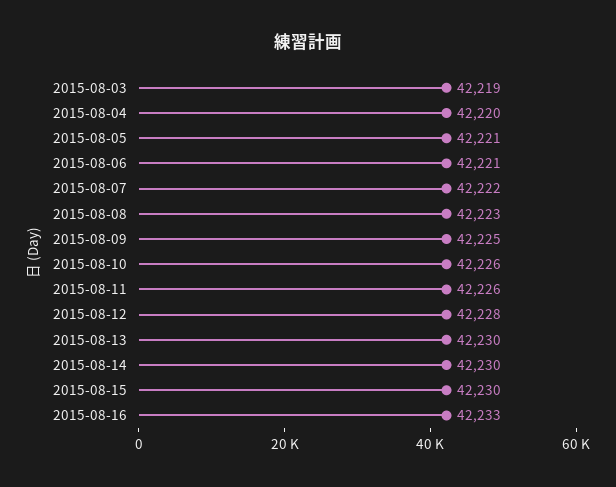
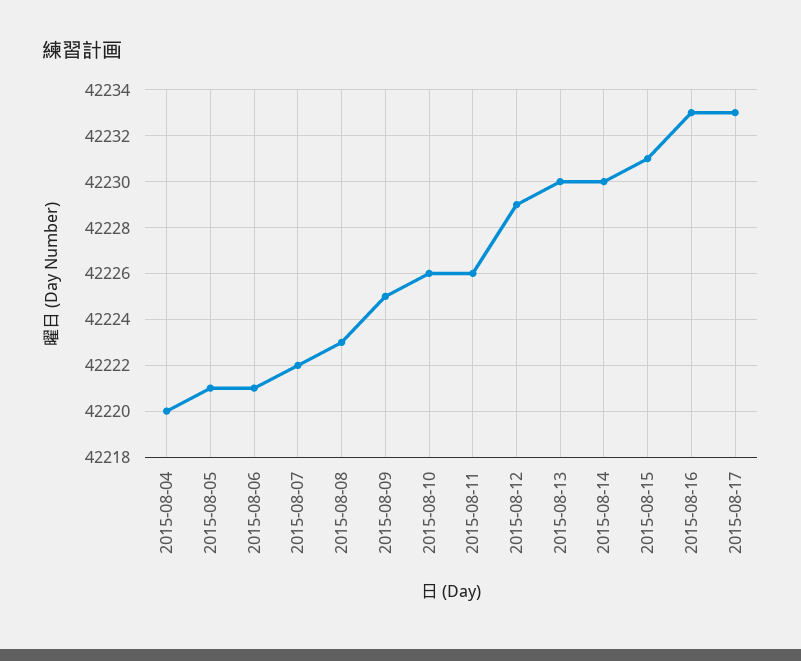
2015-08-03: 42219 -> none
2015-08-12: 42228 -> 42229
2015-08-15: 42230 -> 42231
2015-08-17: none -> 42233

